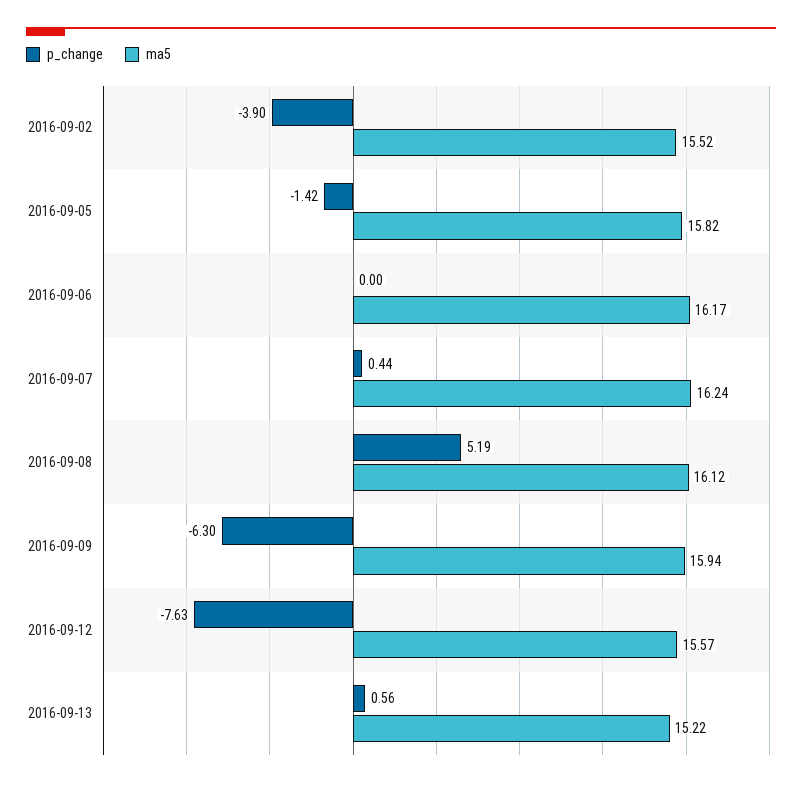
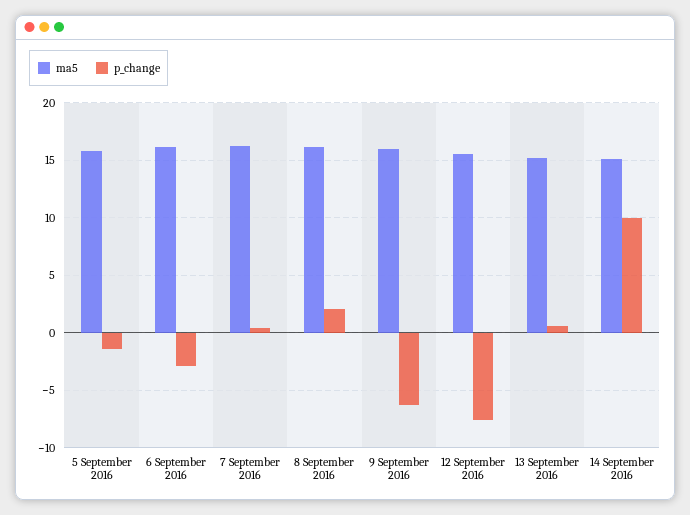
p_change, 2016-09-02: -3.9 -> none
ma5, 2016-09-02: 15.52 -> none
p_change, 2016-09-06: 0 -> -3
p_change, 2016-09-08: 5.19 -> 2
ma5, 14 September 2016: none -> 15
p_change, 14 September 2016: none -> 10

